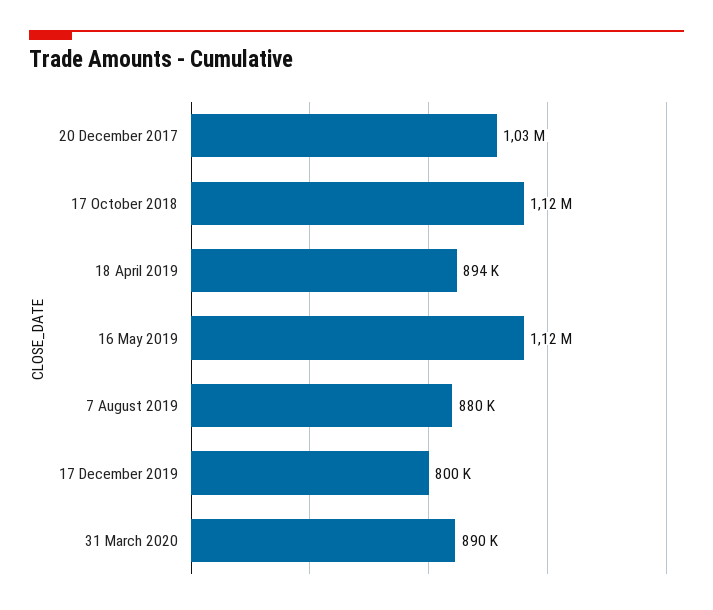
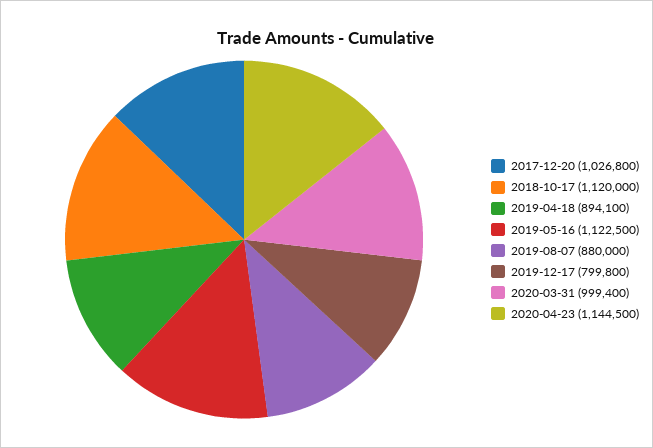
31 March 2020: 890000 -> 999400
2020-04-23: none -> 1144500

